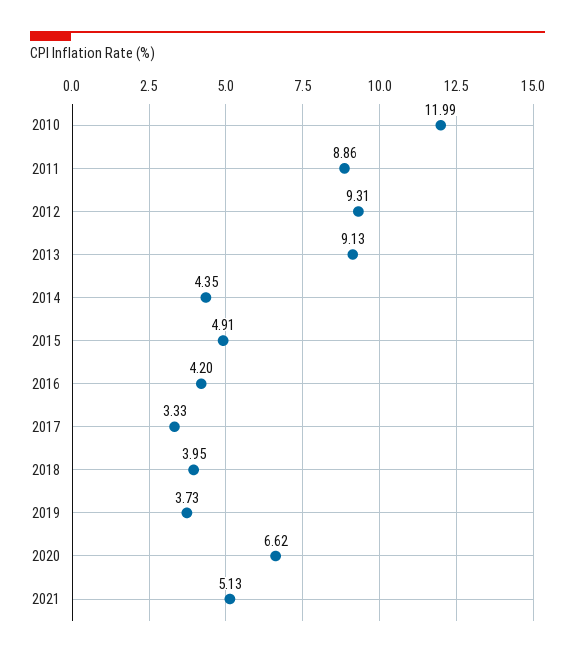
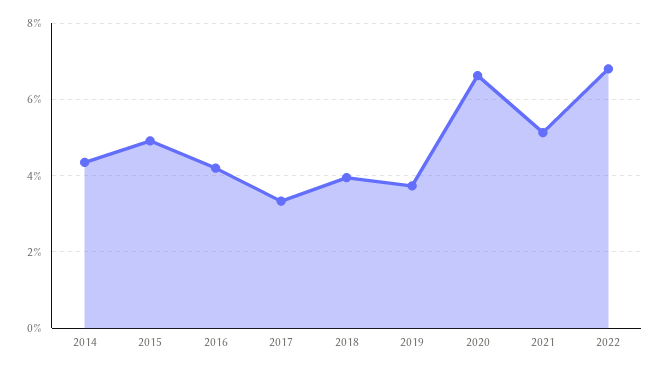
2010: 11.99 -> none
2011: 8.86 -> none
2012: 9.31 -> none
2013: 9.13 -> none
2022: none -> 6.8

